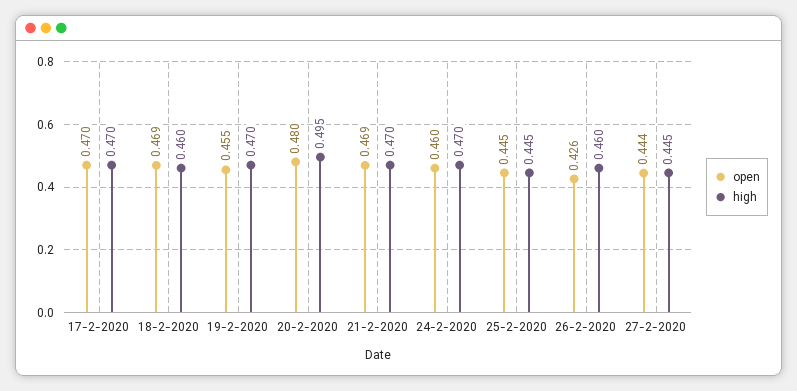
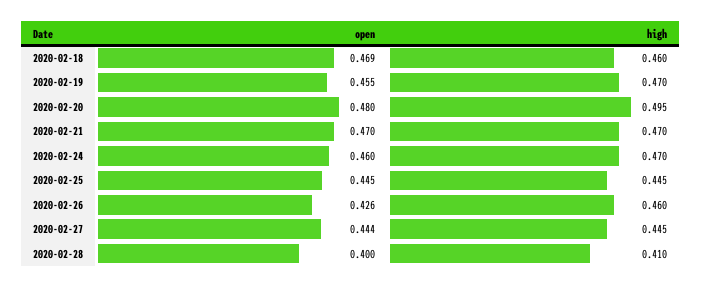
open, 17-2-2020: 0.47 -> none
high, 17-2-2020: 0.47 -> none
open, 21-2-2020: 0.469 -> 0.47
open, 2020-02-28: none -> 0.4
high, 2020-02-28: none -> 0.41

